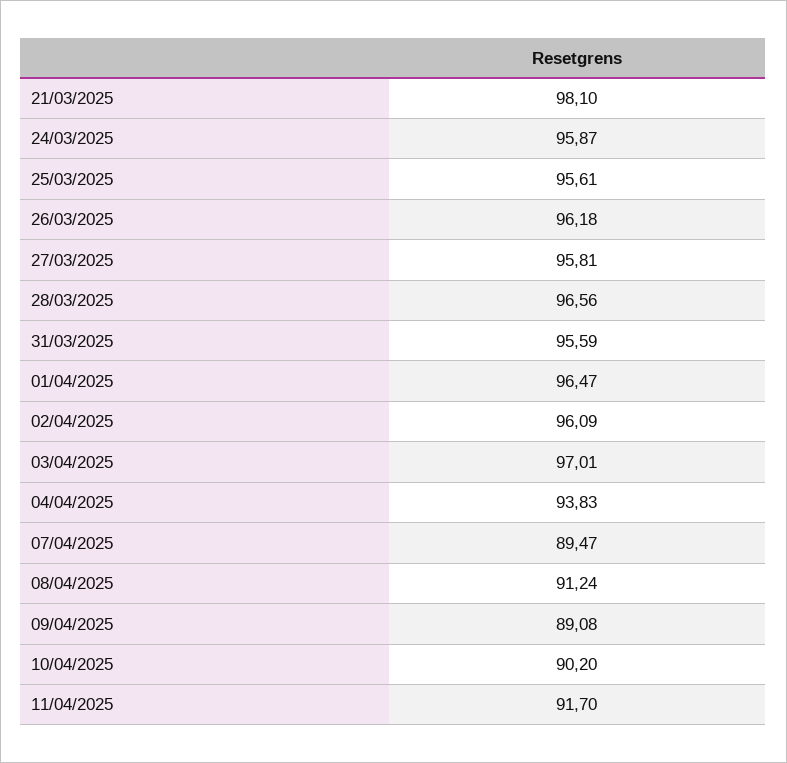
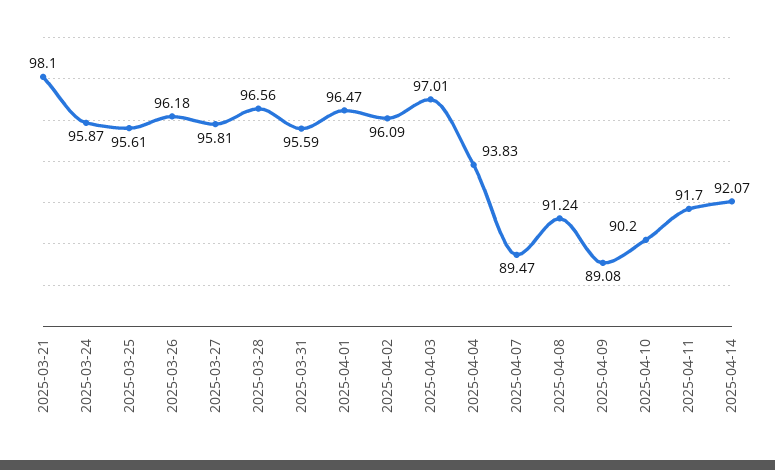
2025-04-14: none -> 92.07

